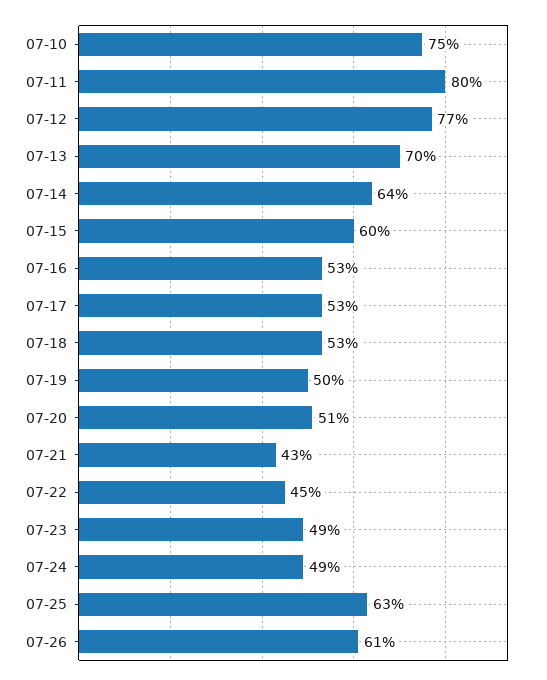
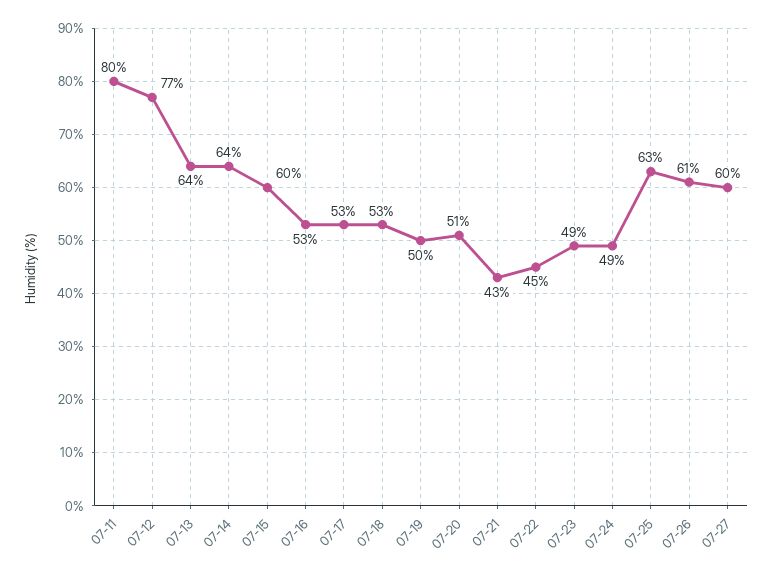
07-10: 75 -> none
07-13: 70 -> 64
07-27: none -> 60

